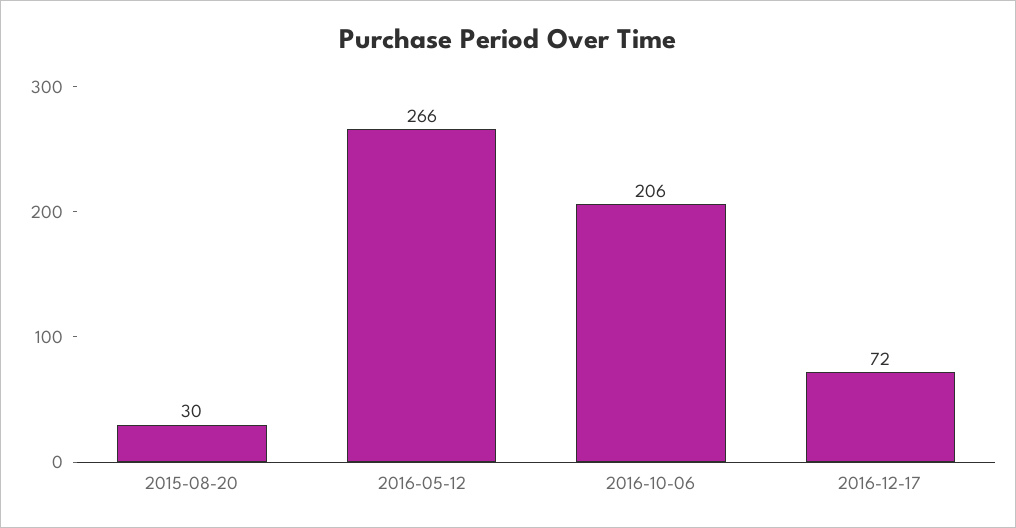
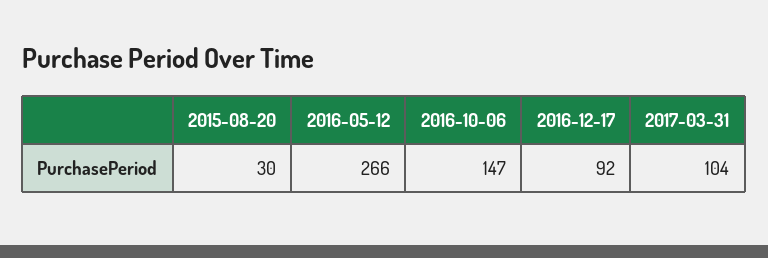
2016-10-06: 206 -> 147
2016-12-17: 72 -> 92
2017-03-31: none -> 104

